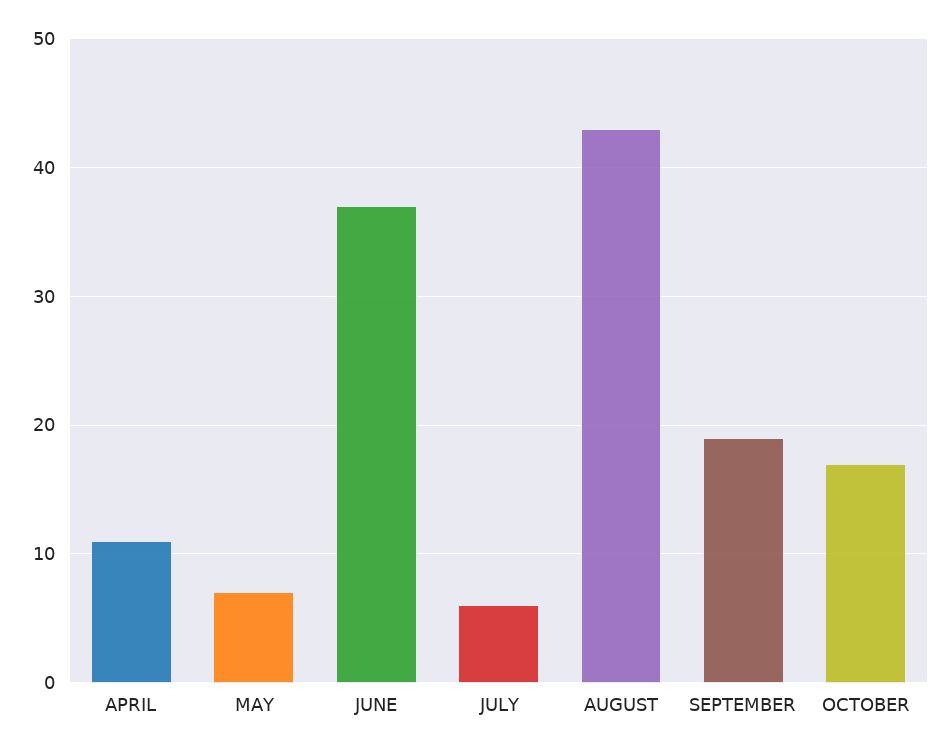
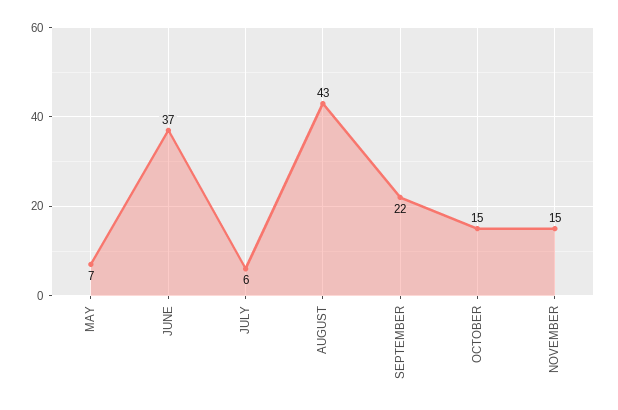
APRIL: 11 -> none
SEPTEMBER: 19 -> 22
OCTOBER: 17 -> 15
NOVEMBER: none -> 15

